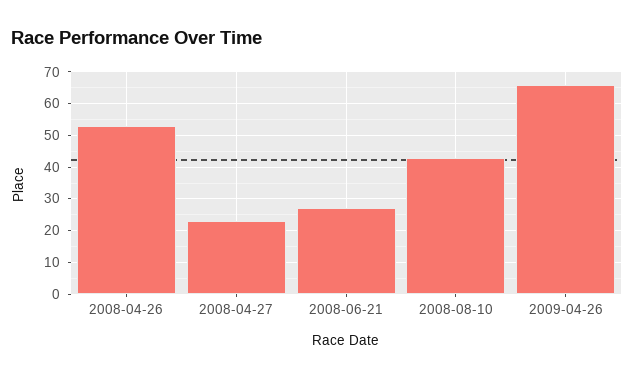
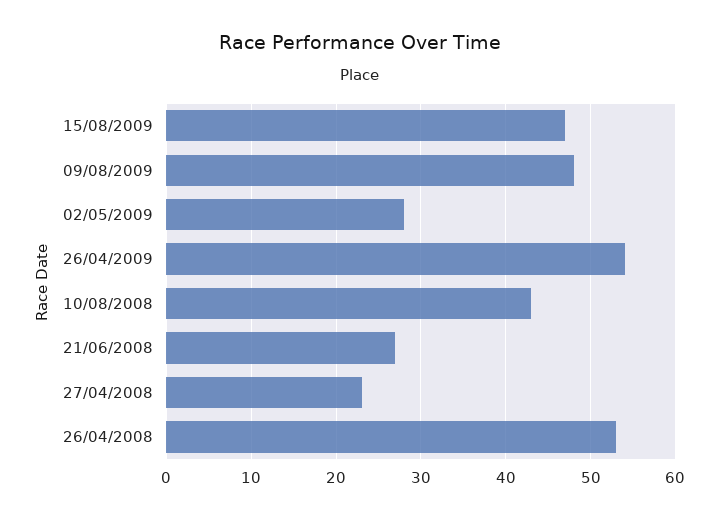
2009-04-26: 65 -> 54
15/08/2009: none -> 47
09/08/2009: none -> 48
02/05/2009: none -> 28

